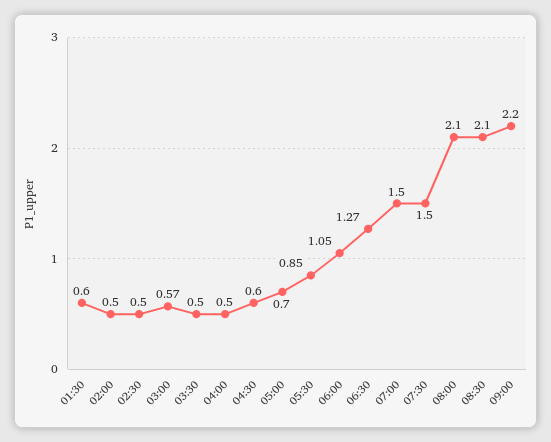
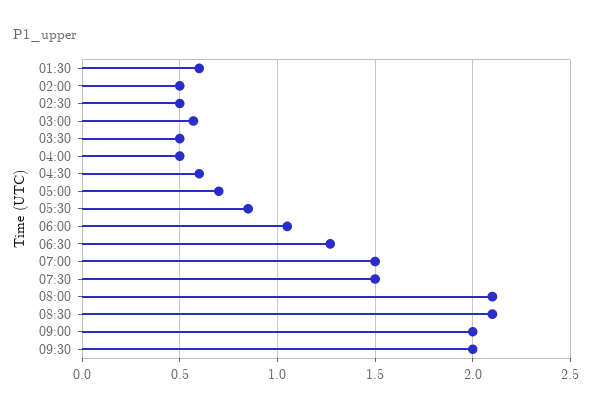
09:00: 2.2 -> 2
09:30: none -> 2

